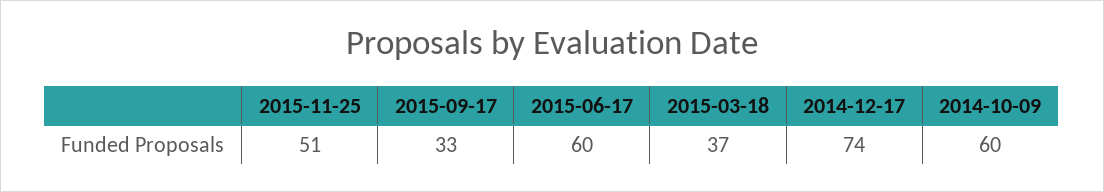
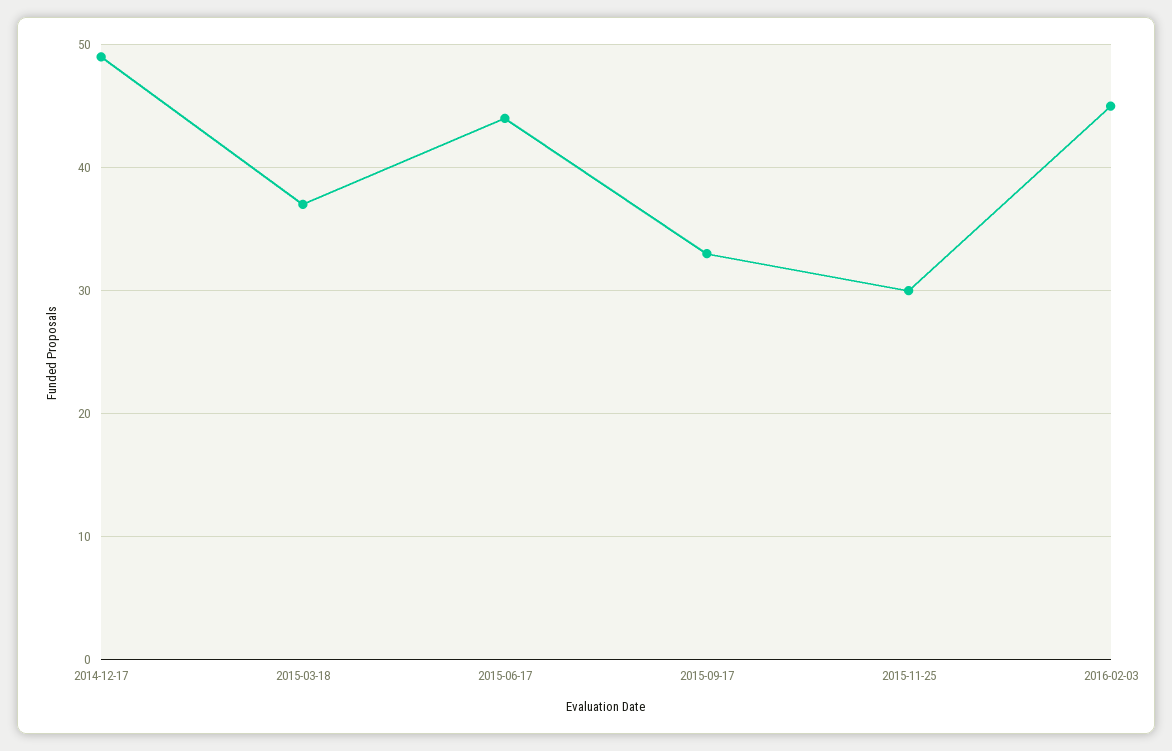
2015-11-25: 51 -> 30
2015-06-17: 60 -> 44
2014-12-17: 74 -> 49
2014-10-09: 60 -> none
2016-02-03: none -> 45

